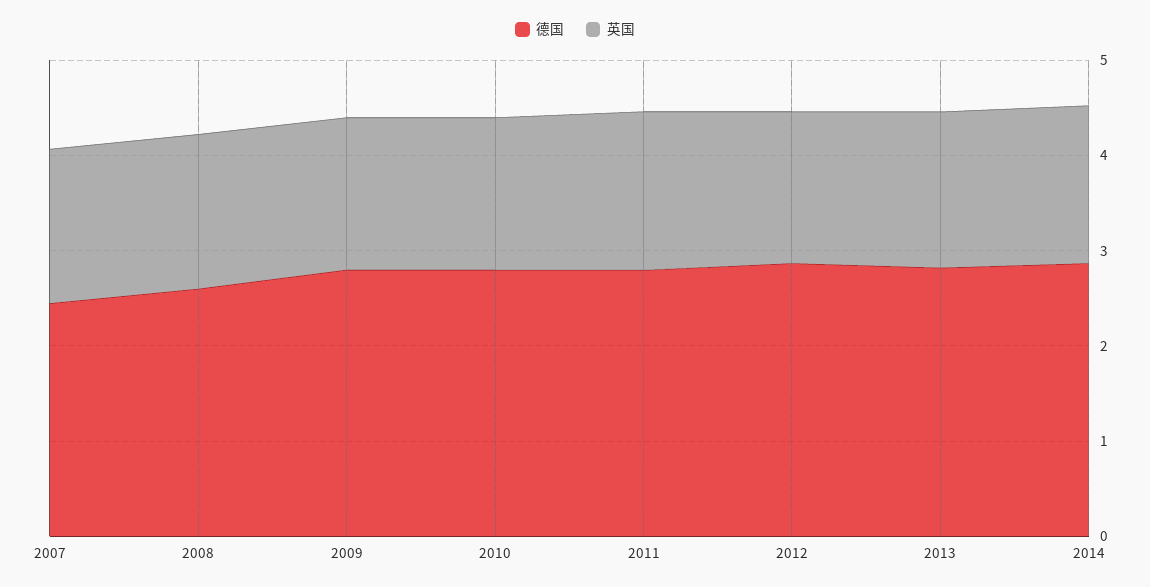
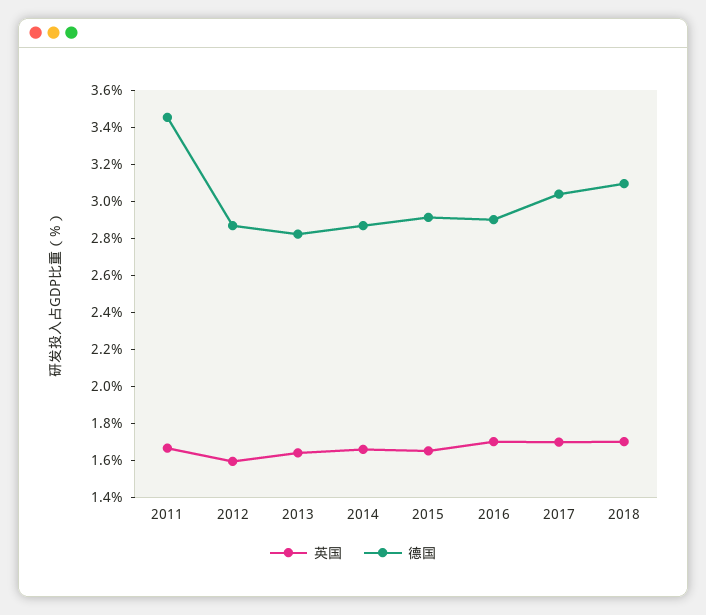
德国, 2007: 2.4 -> none
英国, 2007: 1.6 -> none
德国, 2008: 2.6 -> none
英国, 2008: 1.6 -> none
德国, 2009: 2.8 -> none
英国, 2009: 1.6 -> none
德国, 2010: 2.8 -> none
英国, 2010: 1.6 -> none
德国, 2011: 2.8 -> 3.45
英国, 2015: none -> 1.65
德国, 2015: none -> 2.9
英国, 2016: none -> 1.7
德国, 2016: none -> 2.9
英国, 2017: none -> 1.7
德国, 2017: none -> 3.05
英国, 2018: none -> 1.7
德国, 2018: none -> 3.1

